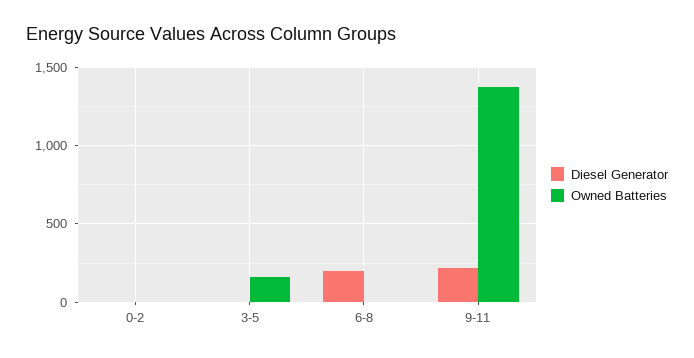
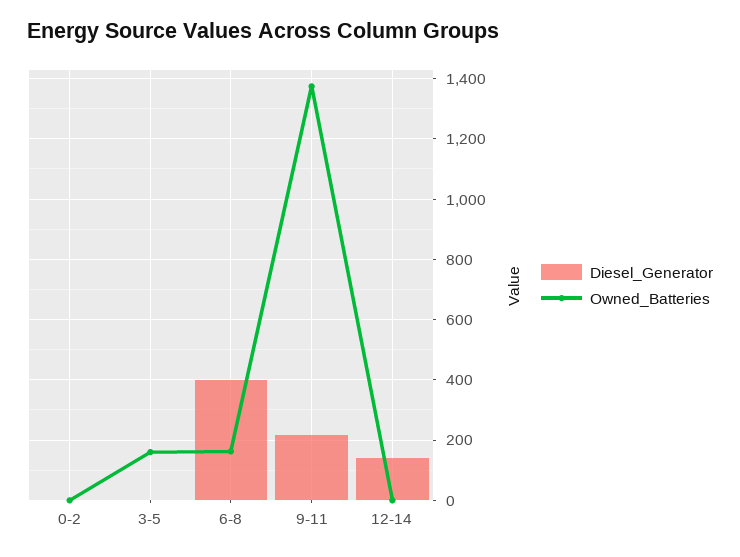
Diesel Generator, 6-8: 200 -> 400
Owned Batteries, 6-8: 0 -> 160
Diesel Generator, 12-14: none -> 140
Owned Batteries, 12-14: none -> 0

